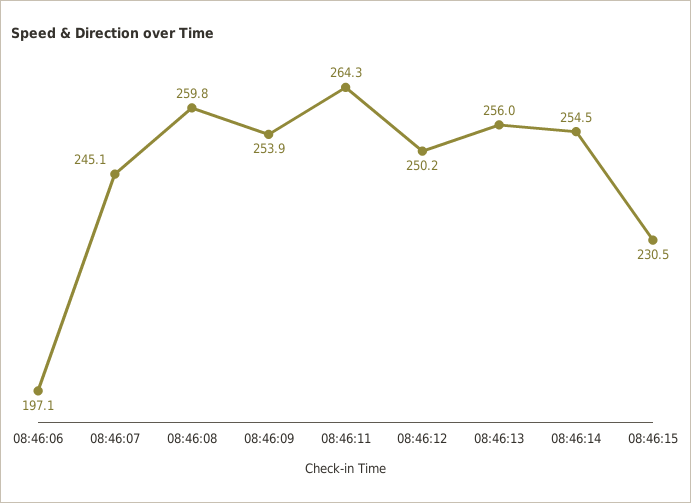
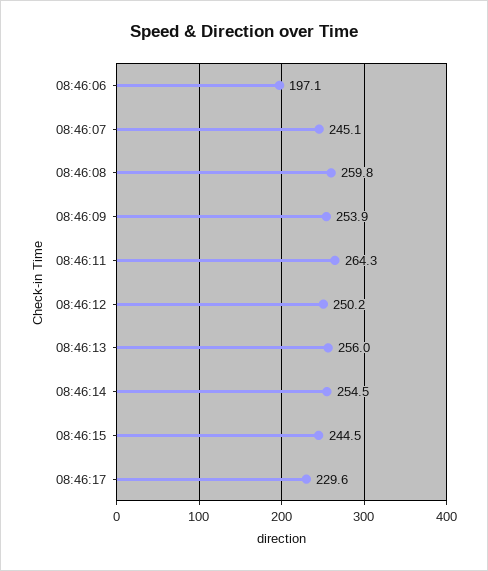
08:46:15: 230.5 -> 244.5
08:46:17: none -> 229.6

